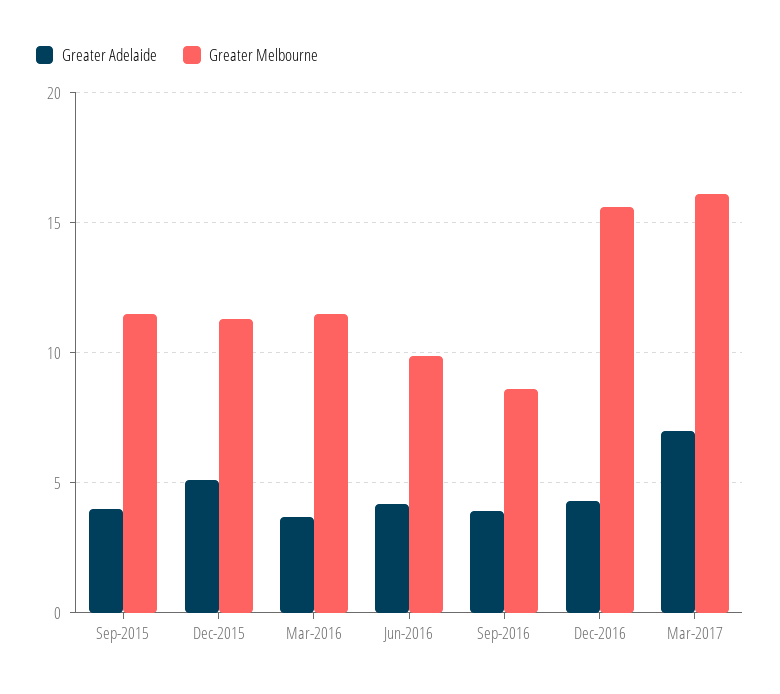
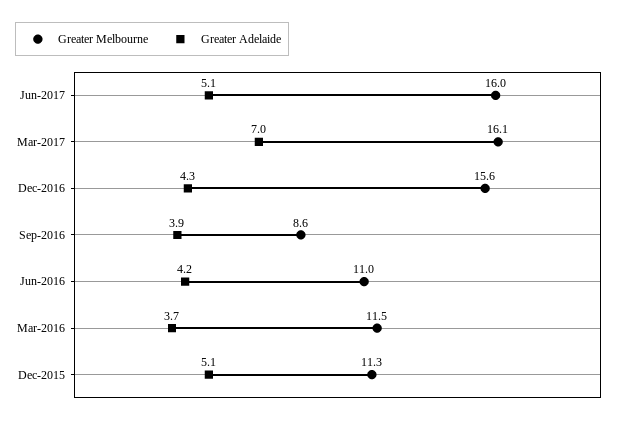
Greater Adelaide, Sep-2015: 4 -> none
Greater Melbourne, Sep-2015: 11.5 -> none
Greater Melbourne, Jun-2016: 10 -> 11
Greater Melbourne, Jun-2017: none -> 16
Greater Adelaide, Jun-2017: none -> 5.1

